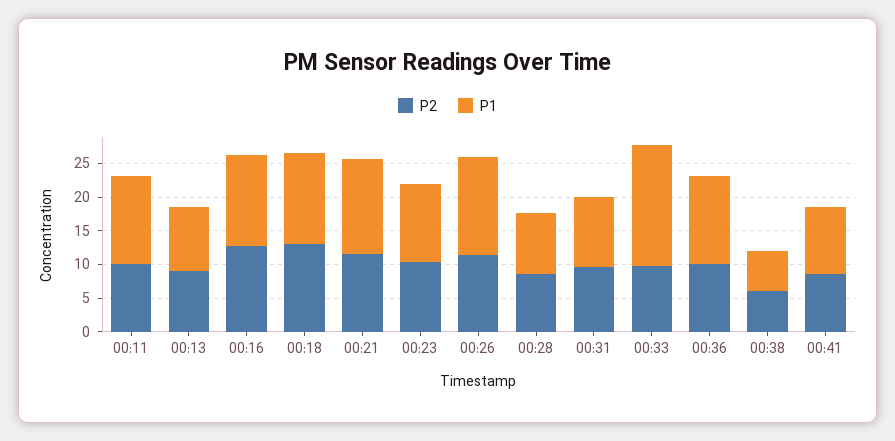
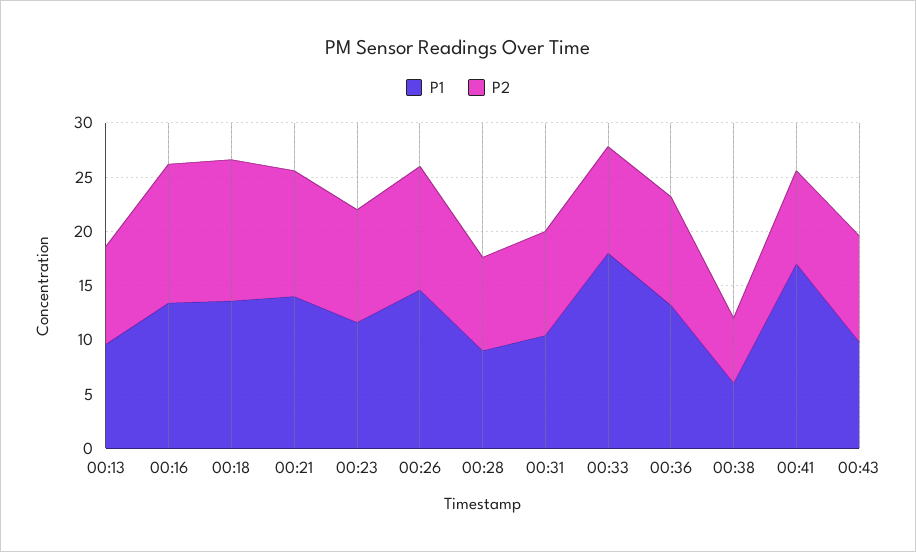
P2, 00:11: 10 -> none
P1, 00:11: 12.5 -> none
P1, 00:41: 10 -> 17
P1, 00:43: none -> 10
P2, 00:43: none -> 10

